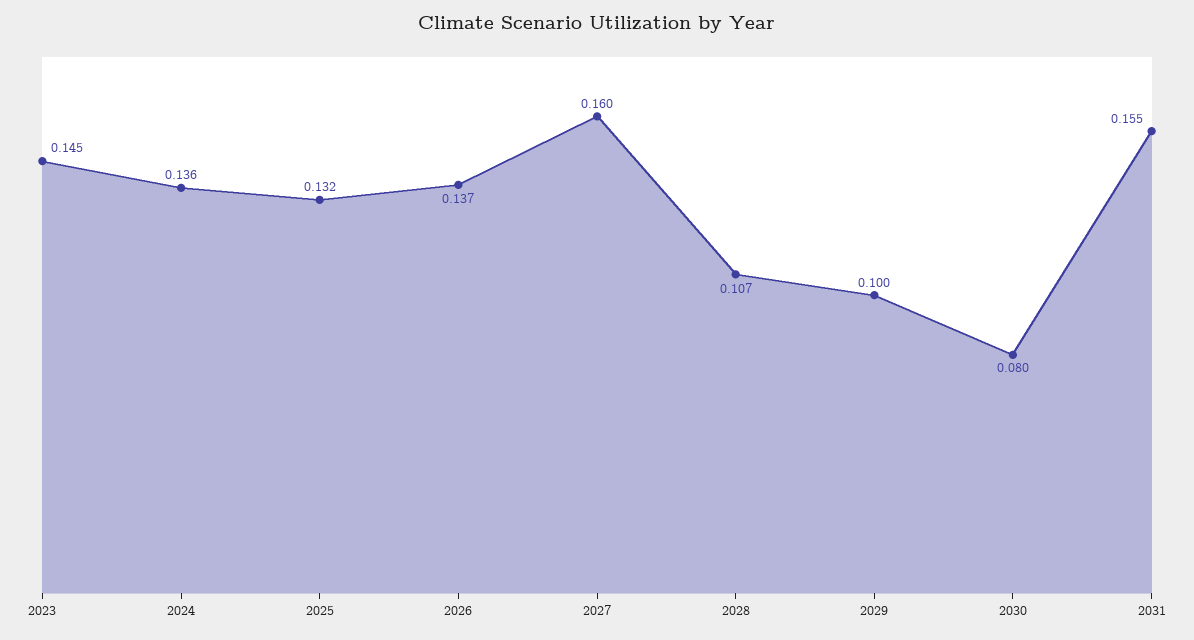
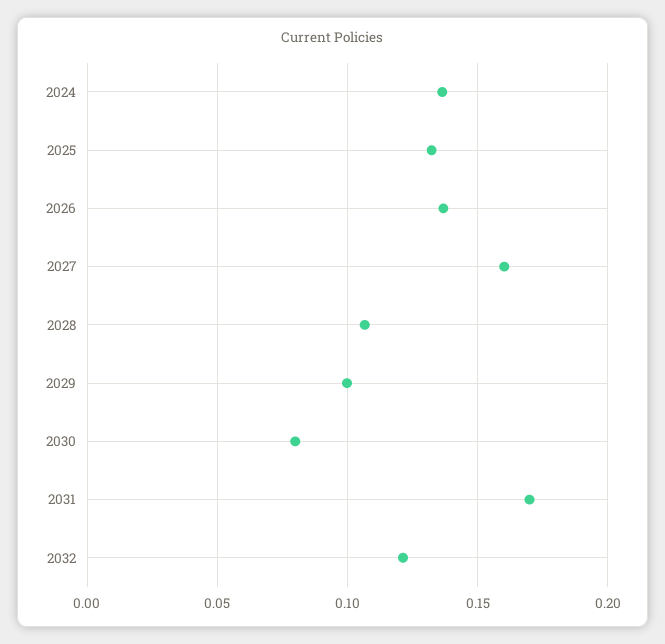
2023: 0.145 -> none
2031: 0.155 -> 0.17
2032: none -> 0.12

